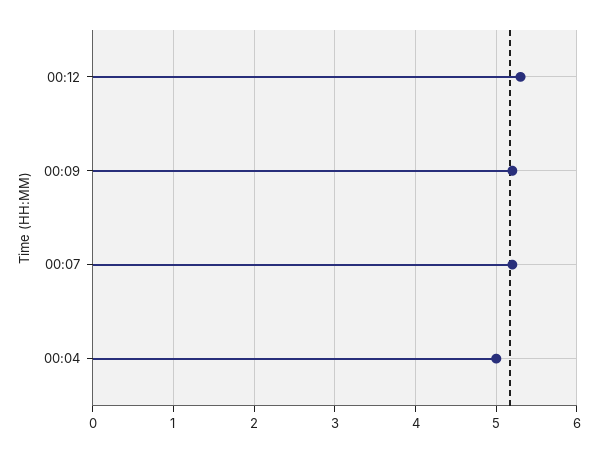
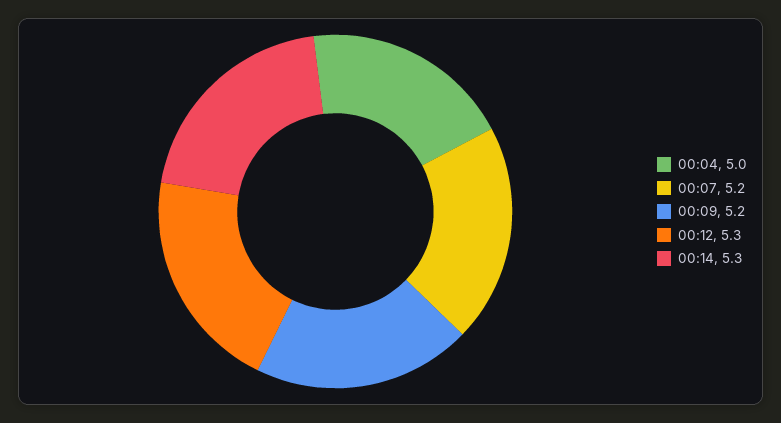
00:14: none -> 5.3

